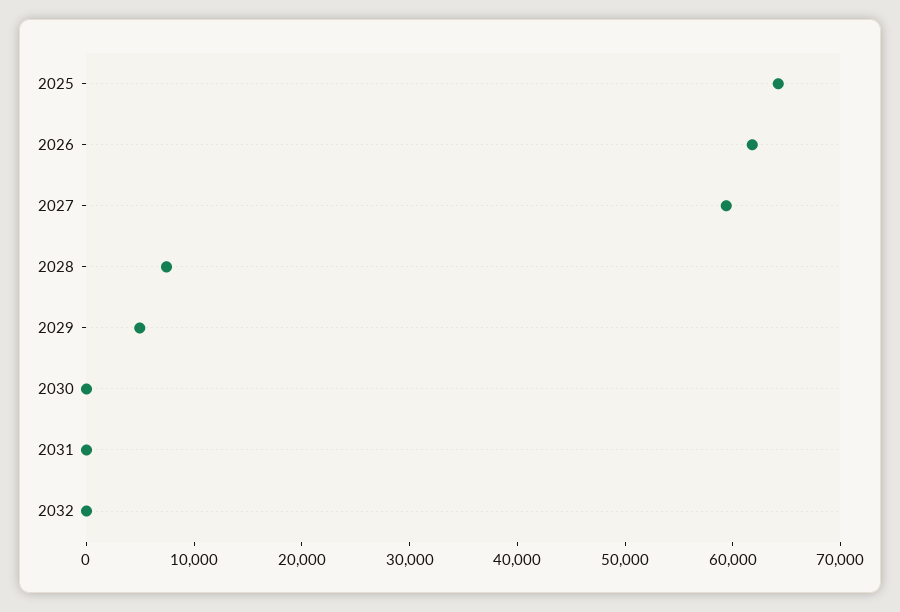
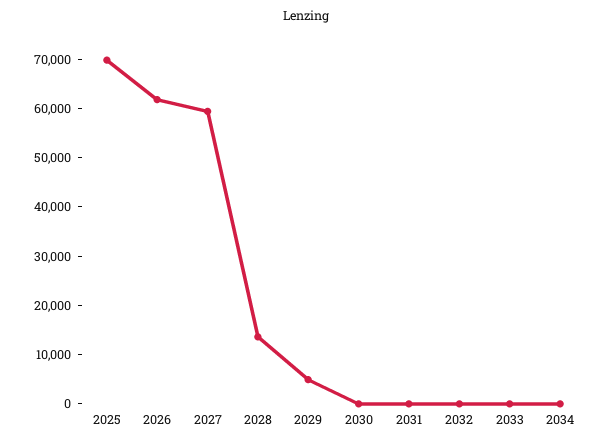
2025: 64000 -> 70000
2028: 8000 -> 14000
2033: none -> 0
2034: none -> 0

